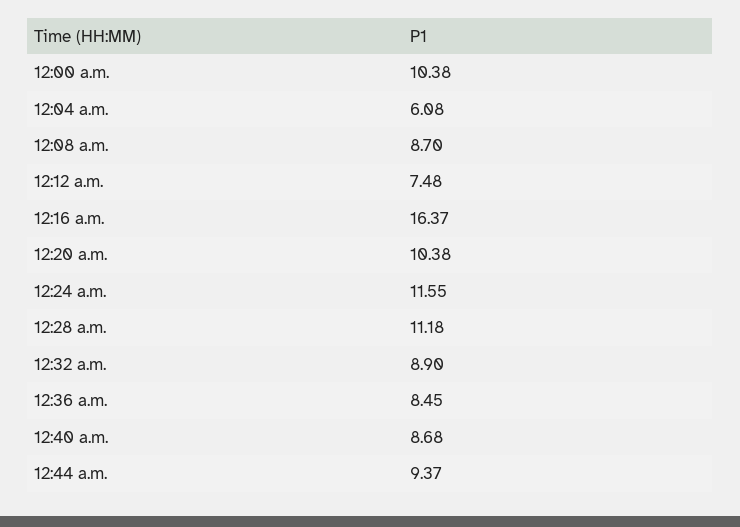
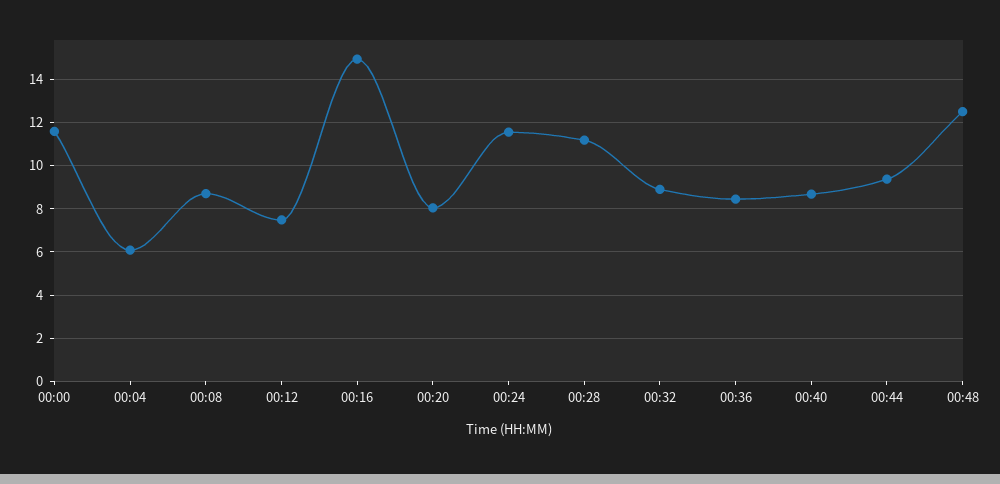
12:00 a.m.: 10.38 -> 11.5
12:16 a.m.: 16.37 -> 15
12:20 a.m.: 10.38 -> 8
00:48: none -> 12.5

